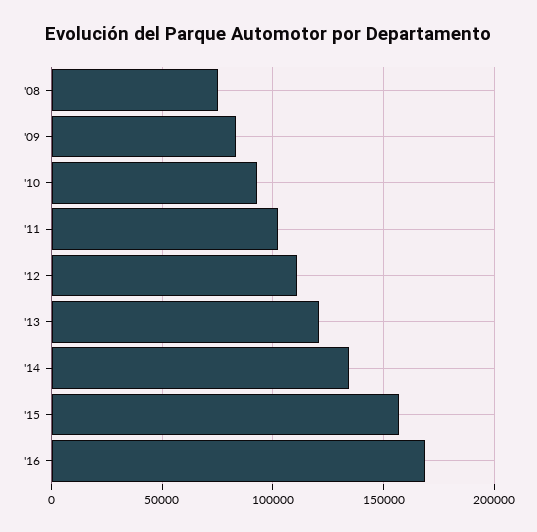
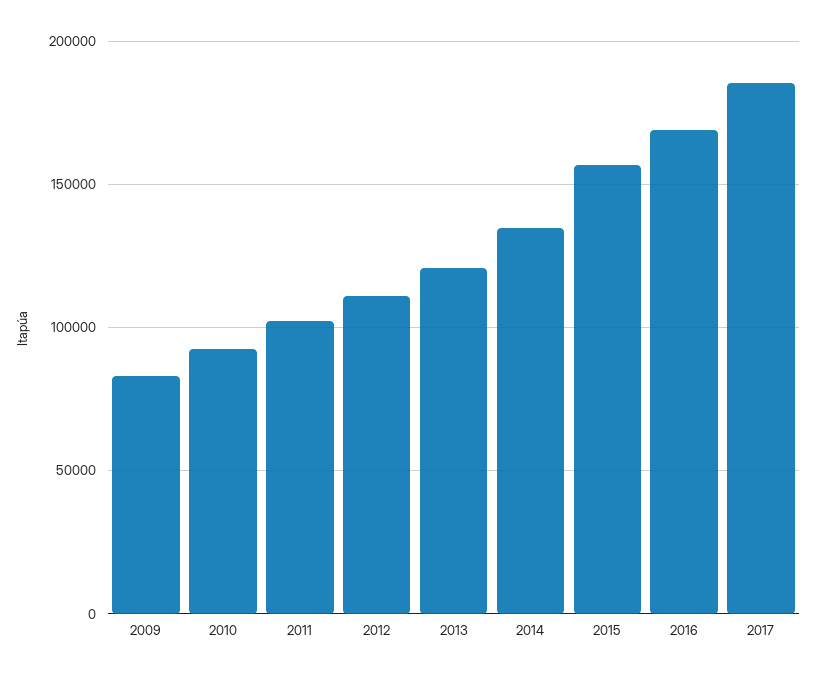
'08: 75000 -> none
2017: none -> 185000

